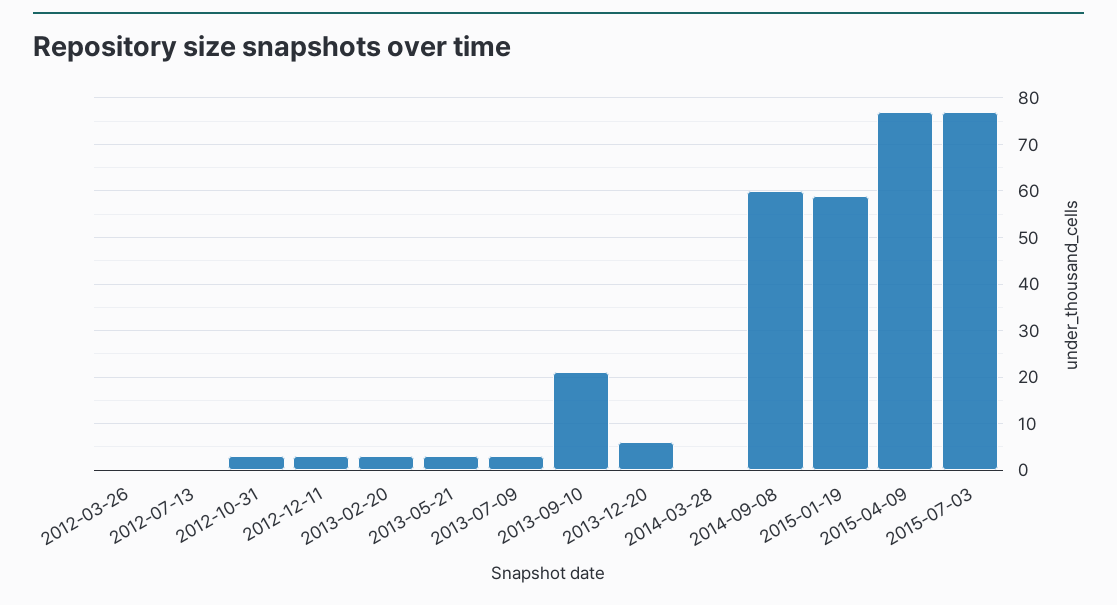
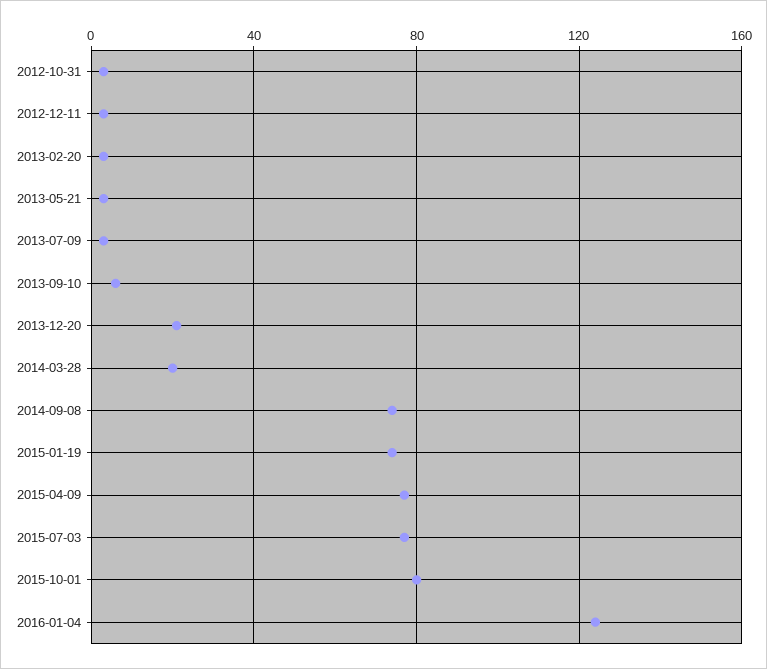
2012-03-26: 0 -> none
2012-07-13: 0 -> none
2013-09-10: 20 -> 5
2013-12-20: 5 -> 20
2014-03-28: 0 -> 20
2014-09-08: 60 -> 75
2015-01-19: 60 -> 75
2015-10-01: none -> 80
2016-01-04: none -> 125

